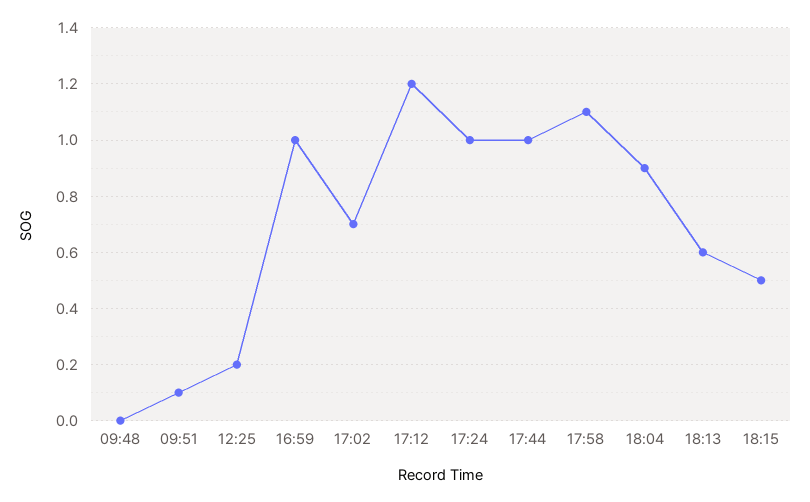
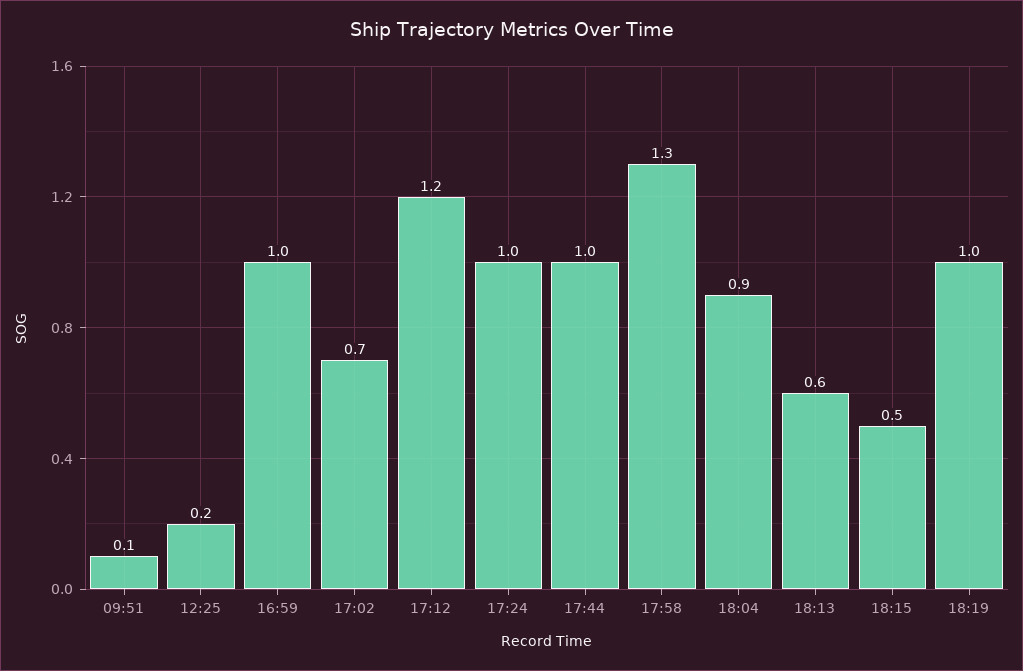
09:48: 0 -> none
17:58: 1.1 -> 1.3
18:19: none -> 1

